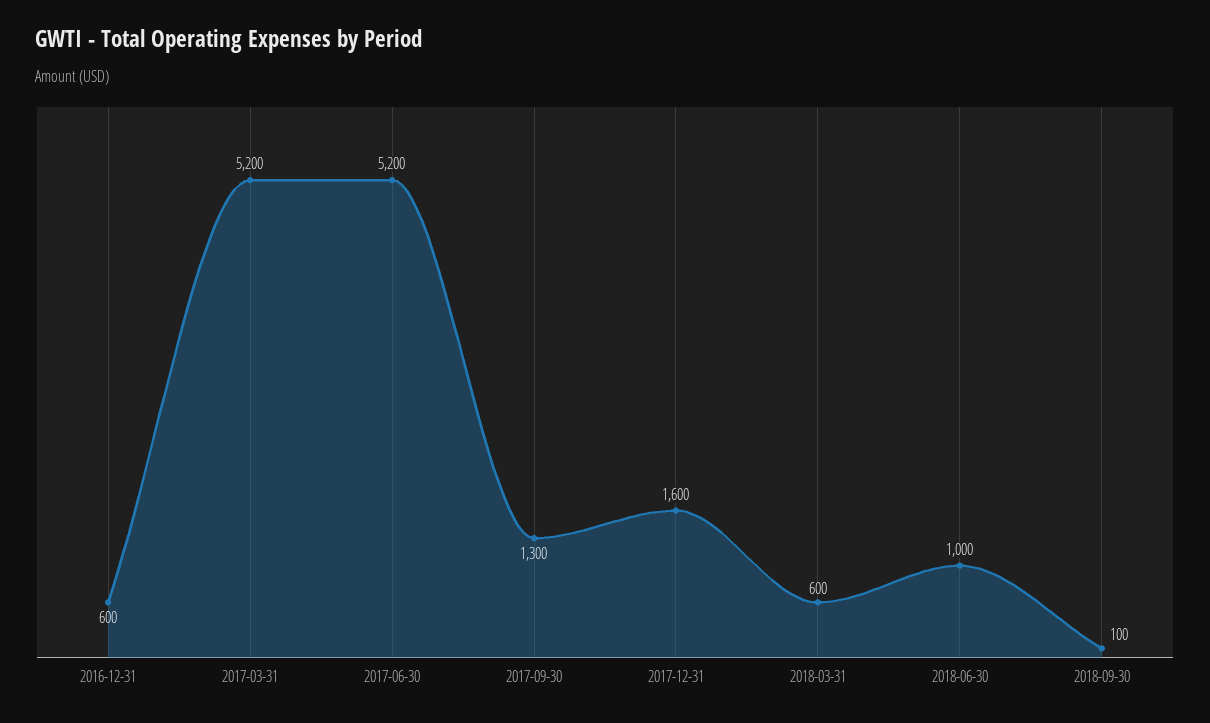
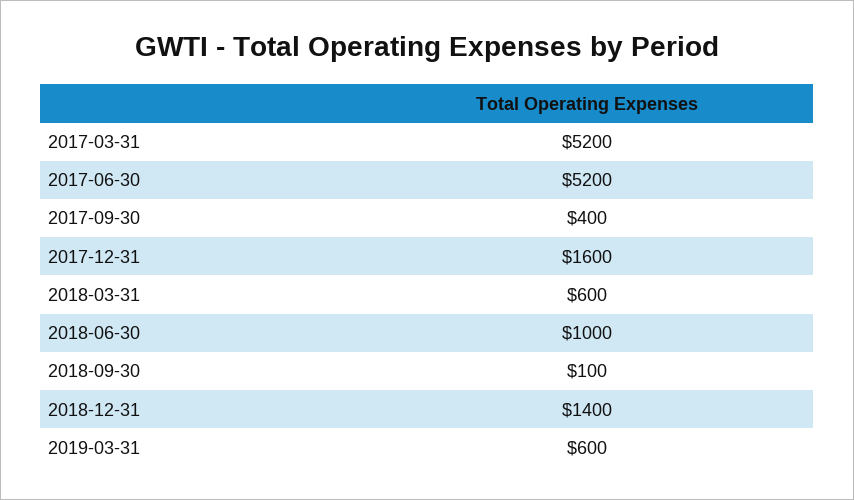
2016-12-31: 600 -> none
2017-09-30: 1300 -> 400
2018-12-31: none -> 1400
2019-03-31: none -> 600

